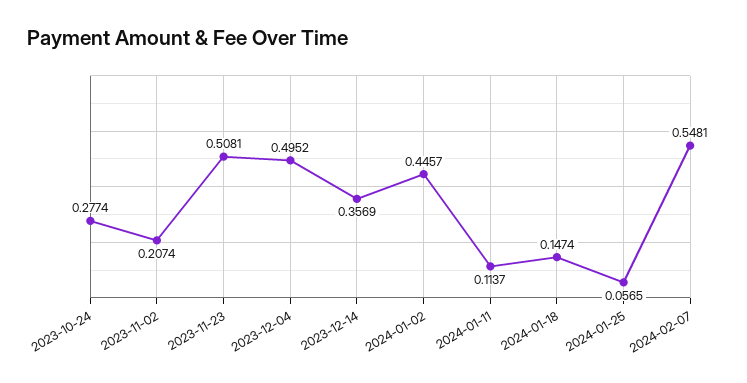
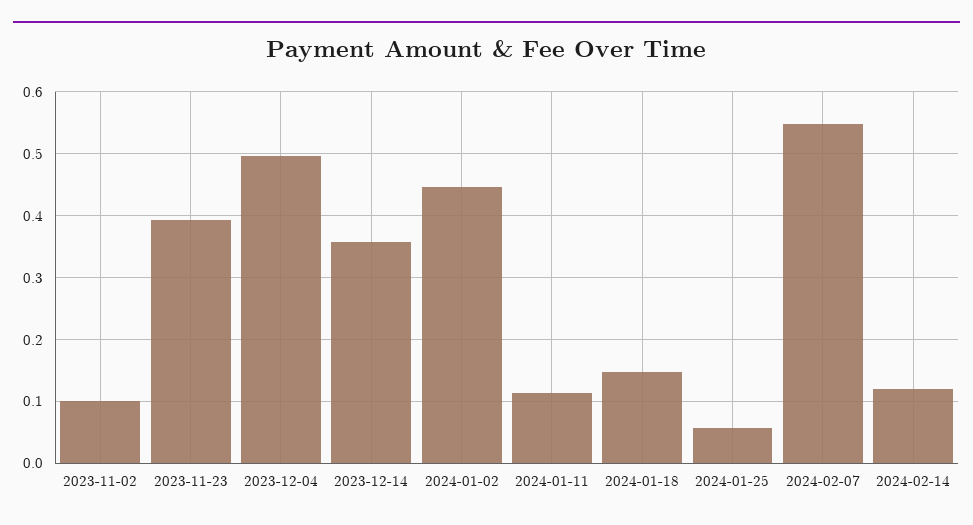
2023-10-24: 0.2774 -> none
2023-11-02: 0.2074 -> 0.1
2023-11-23: 0.5081 -> 0.39
2024-02-14: none -> 0.12

